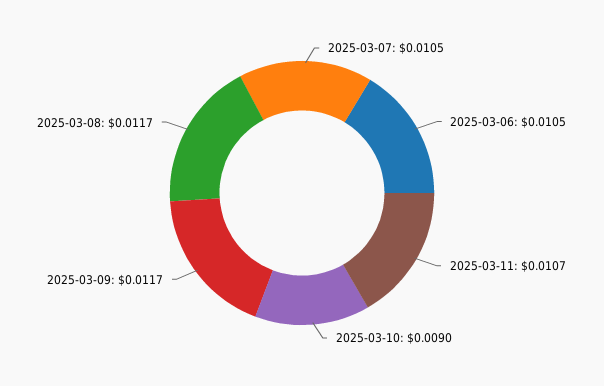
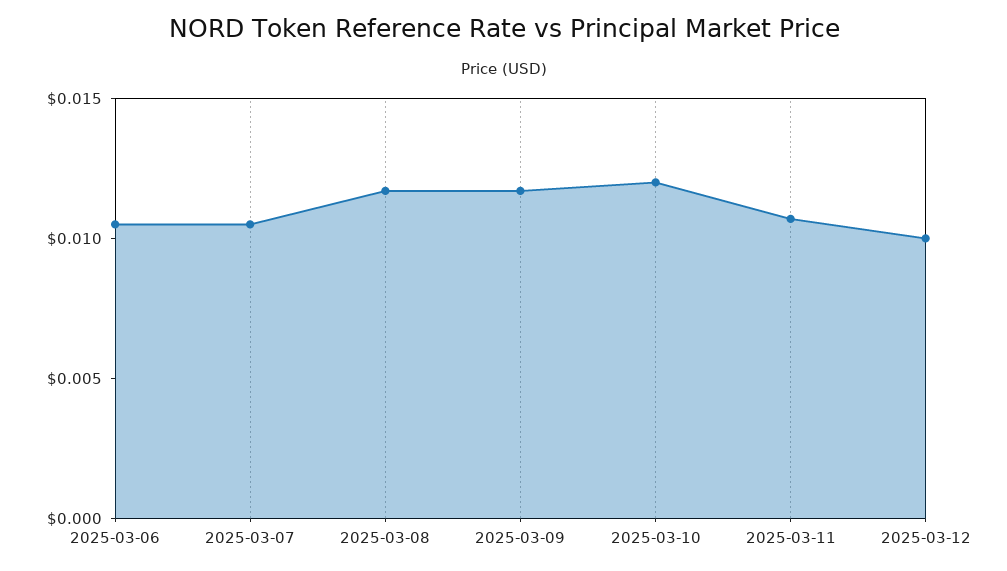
2025-03-10: 0.009 -> 0.012
2025-03-12: none -> 0.01

